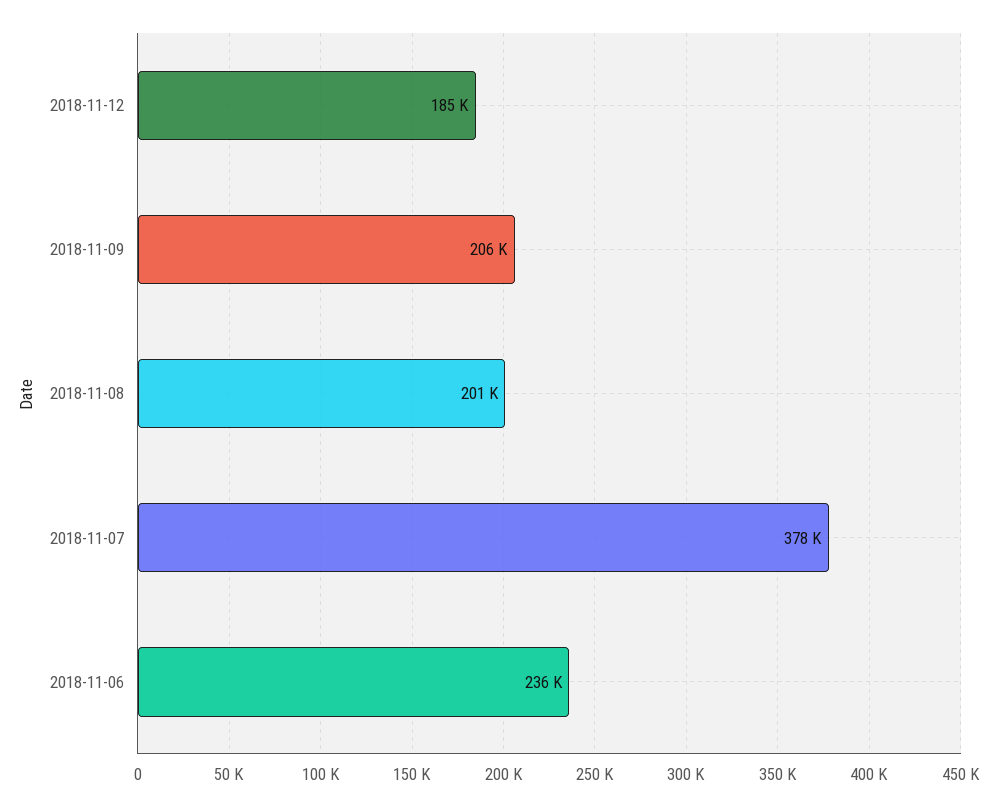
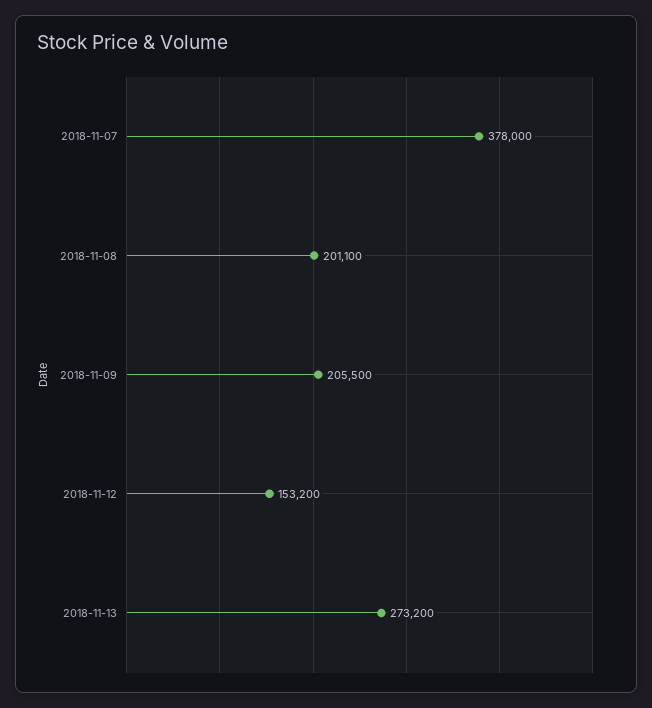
2018-11-12: 185000 -> 153200
2018-11-06: 236000 -> none
2018-11-13: none -> 273200

